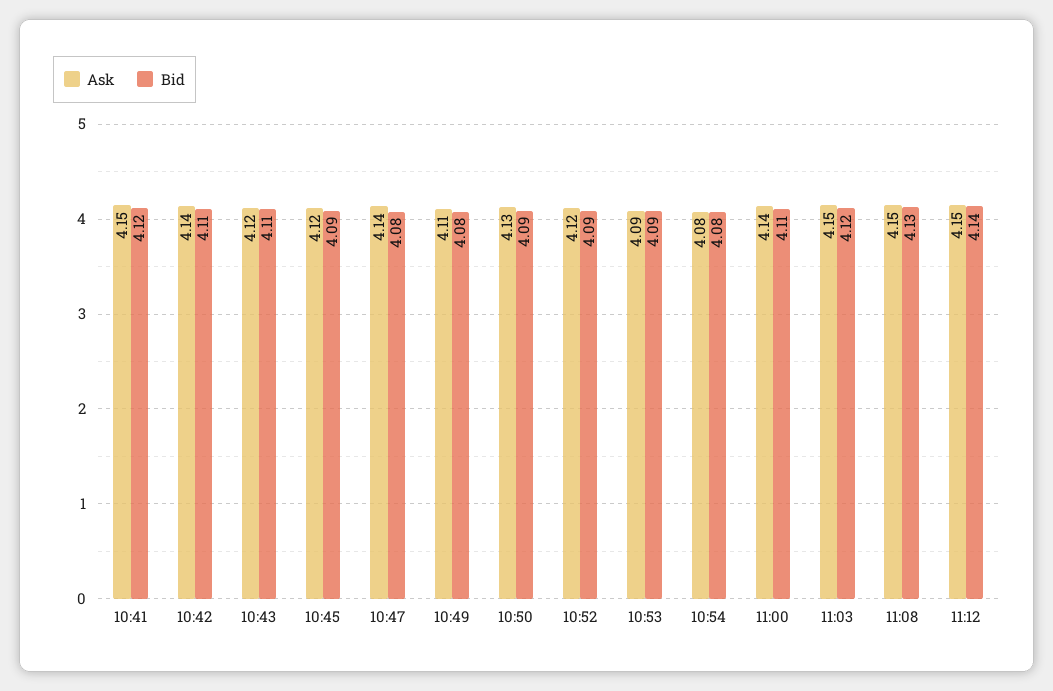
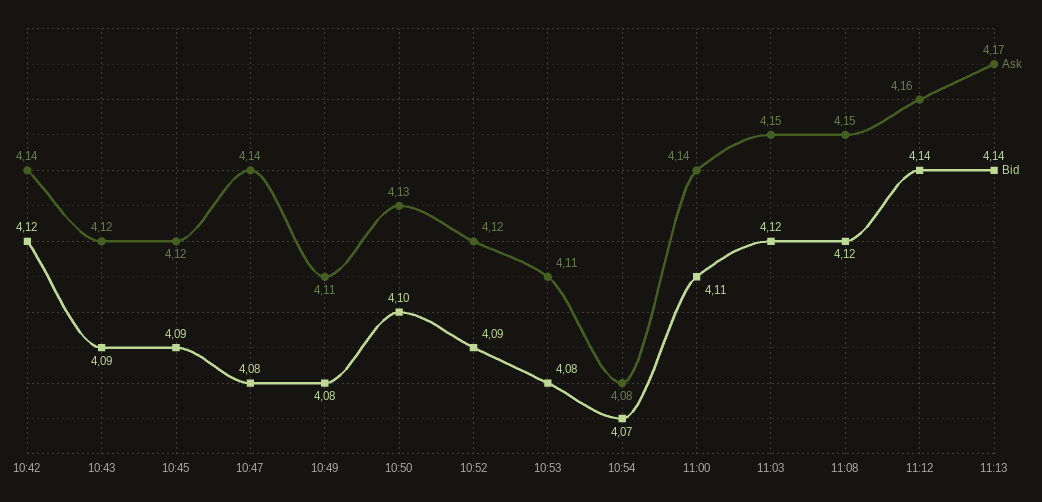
Ask, 10:41: 4.15 -> none
Bid, 10:41: 4.12 -> none
Bid, 10:42: 4.11 -> 4.12
Bid, 10:43: 4.11 -> 4.09
Bid, 10:50: 4.09 -> 4.1
Ask, 10:53: 4.09 -> 4.11
Bid, 10:53: 4.09 -> 4.08
Bid, 10:54: 4.08 -> 4.07
Bid, 11:08: 4.13 -> 4.12
Ask, 11:12: 4.15 -> 4.16
Ask, 11:13: none -> 4.17
Bid, 11:13: none -> 4.14

